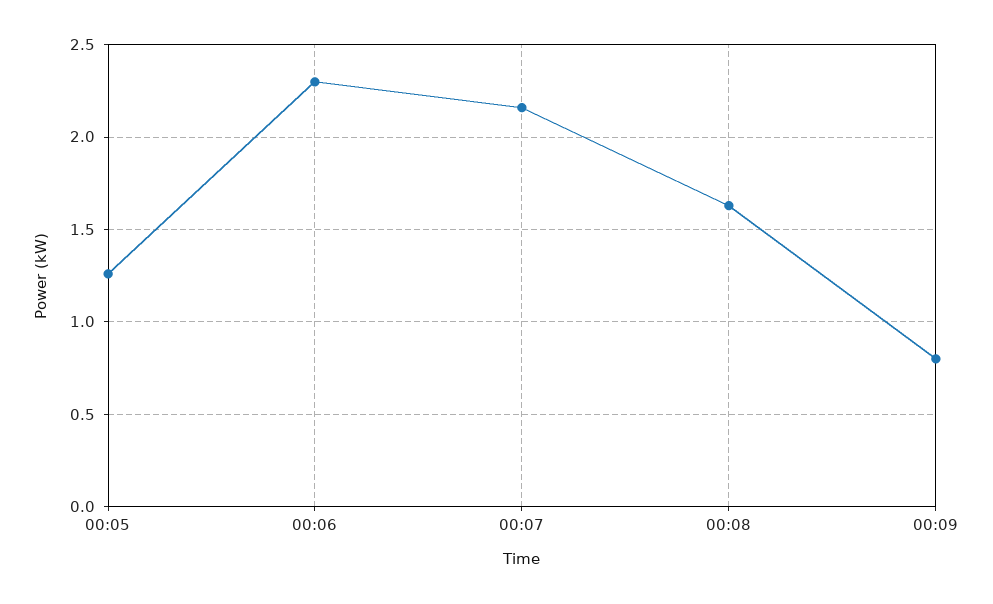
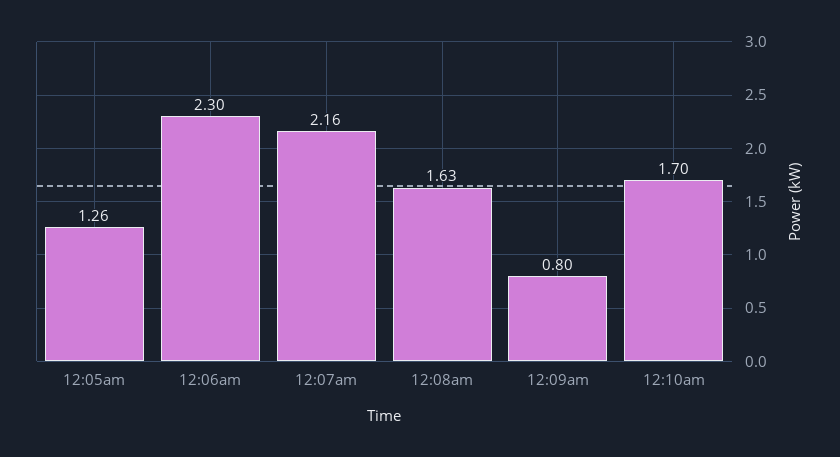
12:10am: none -> 1.7

